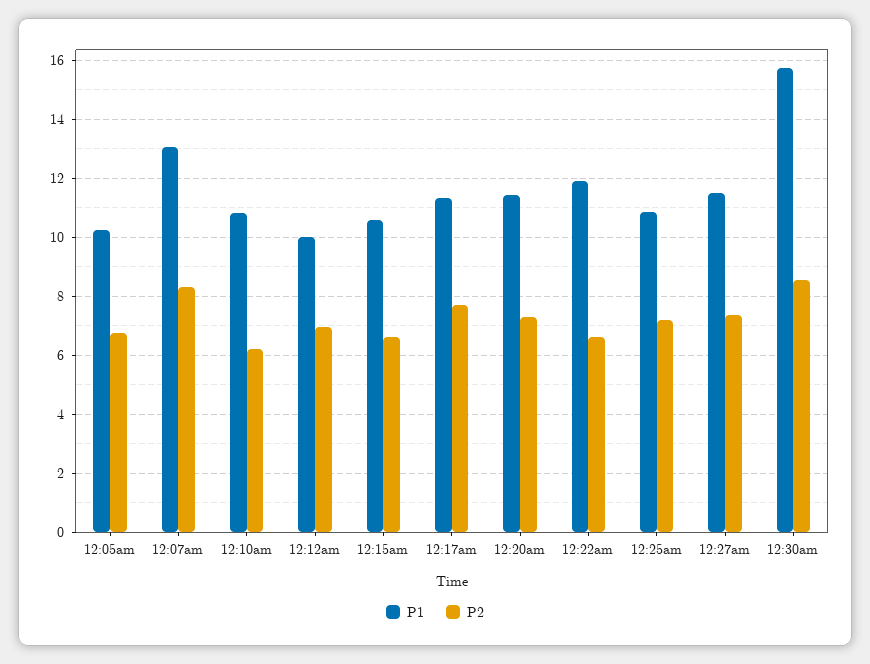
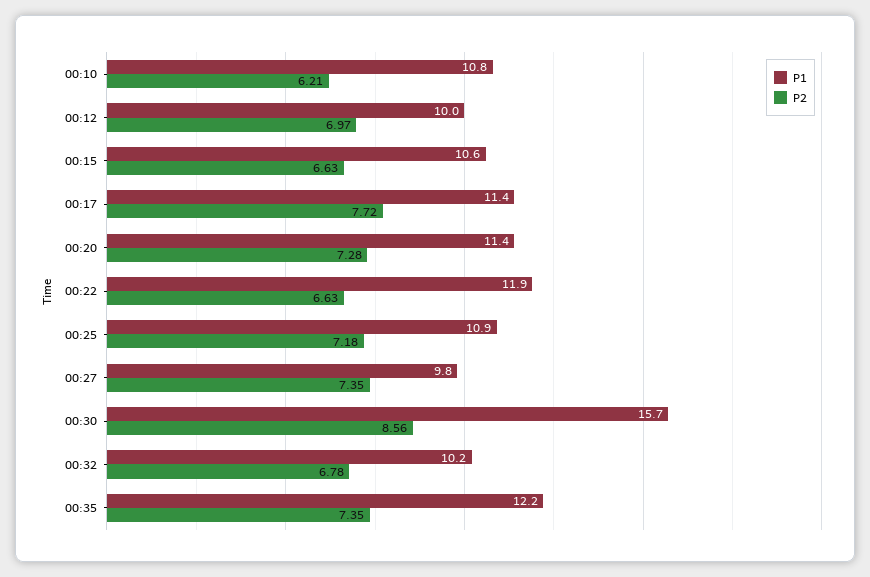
P1, 12:05am: 10.25 -> none
P2, 12:05am: 6.75 -> none
P1, 12:07am: 13 -> none
P2, 12:07am: 8.25 -> none
P1, 12:27am: 11.5 -> 9.8
P1, 00:32: none -> 10.2
P2, 00:32: none -> 6.78
P1, 00:35: none -> 12.2
P2, 00:35: none -> 7.35

